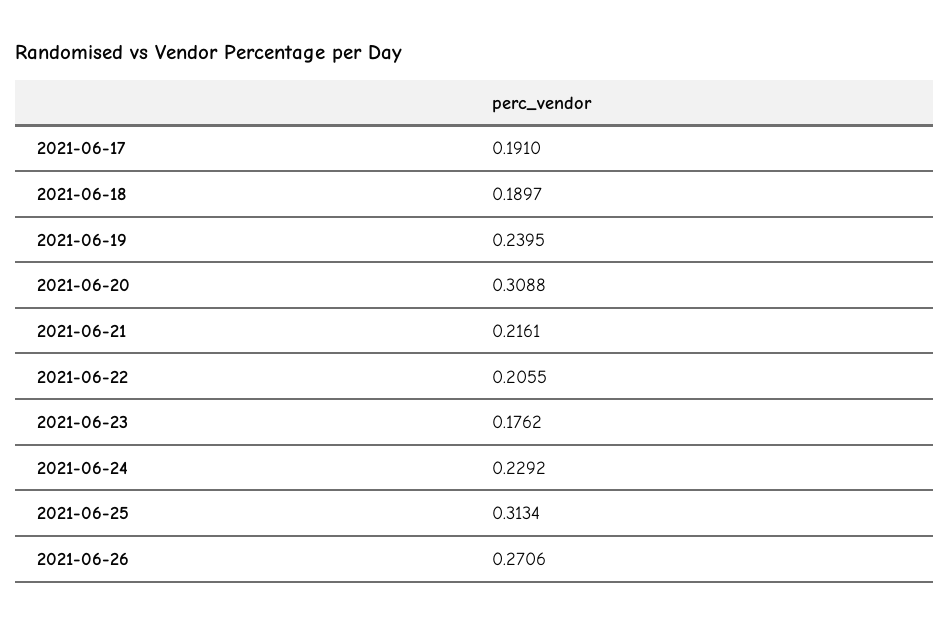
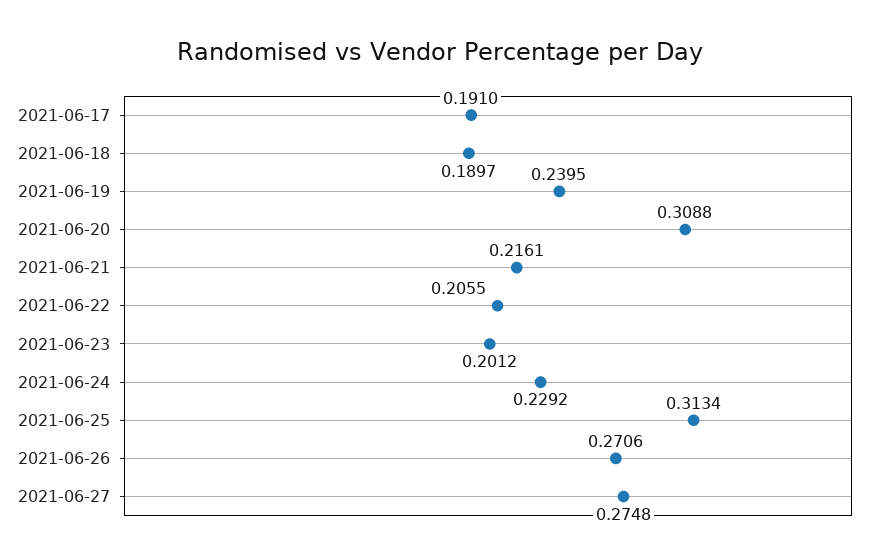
2021-06-23: 0.1762 -> 0.2012
2021-06-27: none -> 0.2748

